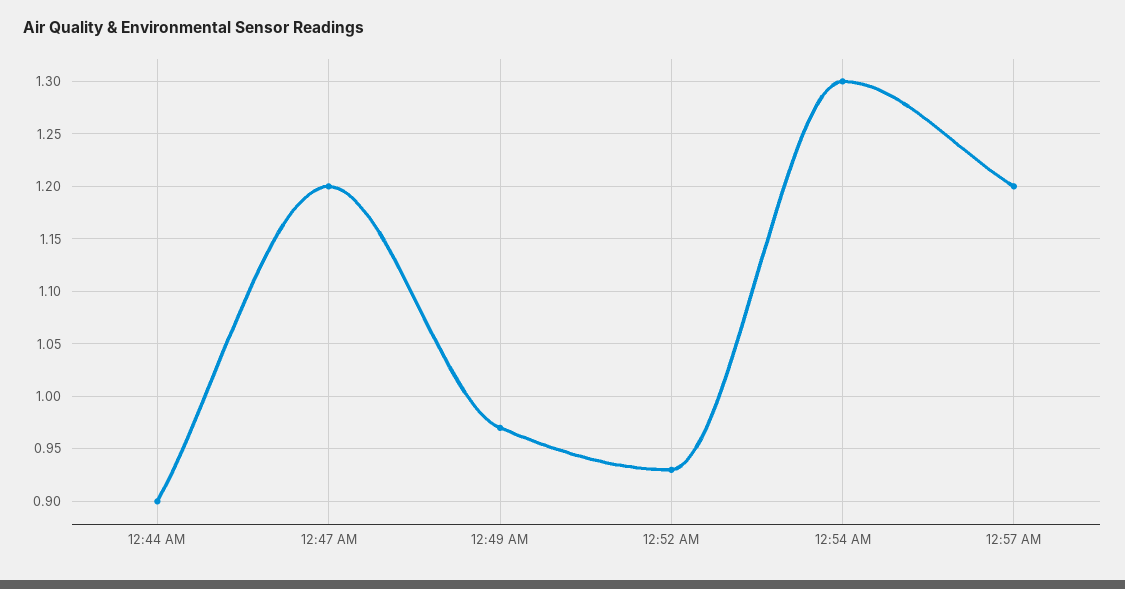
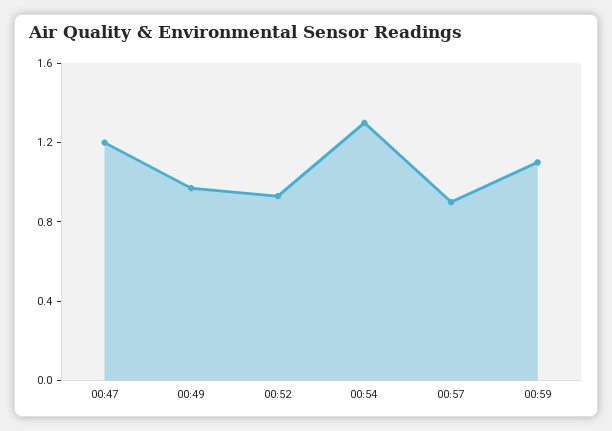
12:44 AM: 0.9 -> none
12:57 AM: 1.2 -> 0.9
00:59: none -> 1.1

